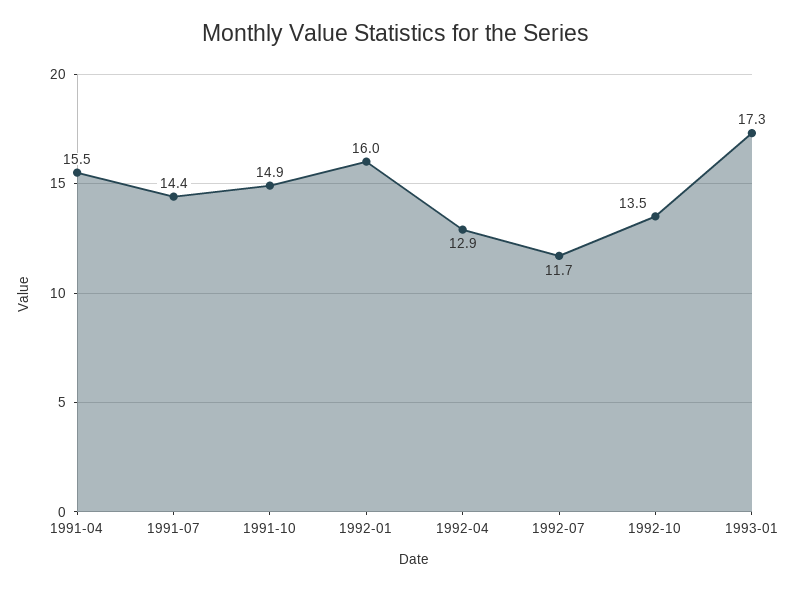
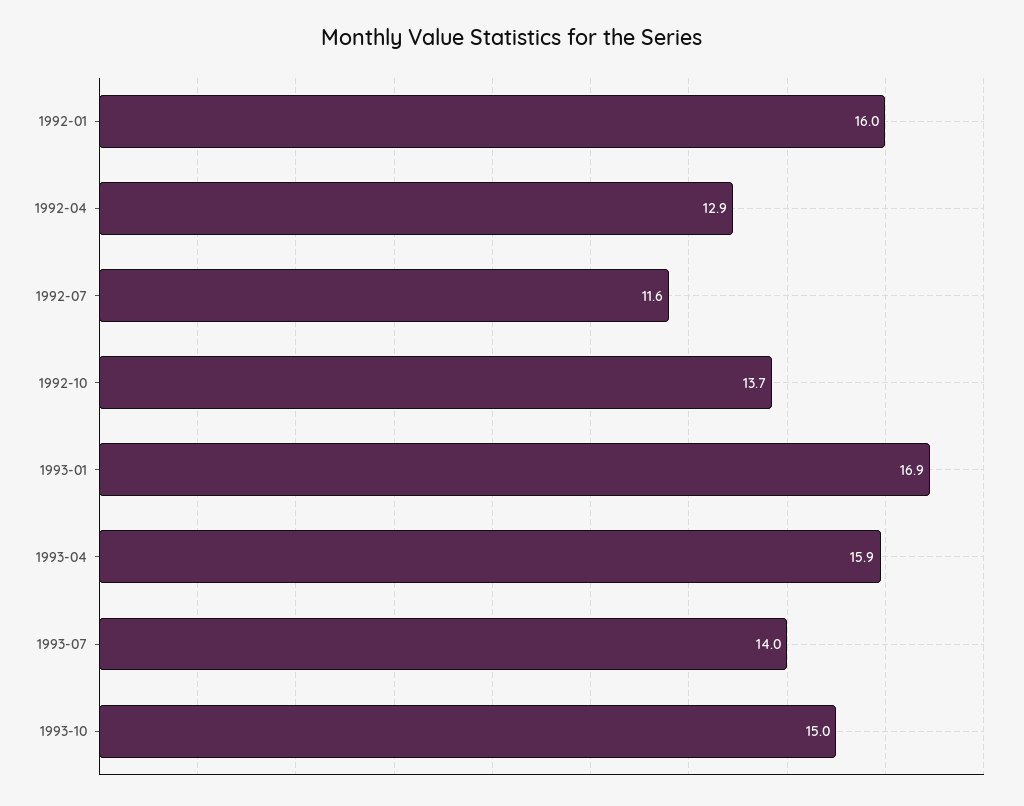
1991-04: 15.5 -> none
1991-07: 14.4 -> none
1991-10: 14.9 -> none
1992-07: 11.7 -> 11.6
1992-10: 13.5 -> 13.7
1993-01: 17.3 -> 16.9
1993-04: none -> 15.9
1993-07: none -> 14
1993-10: none -> 15

